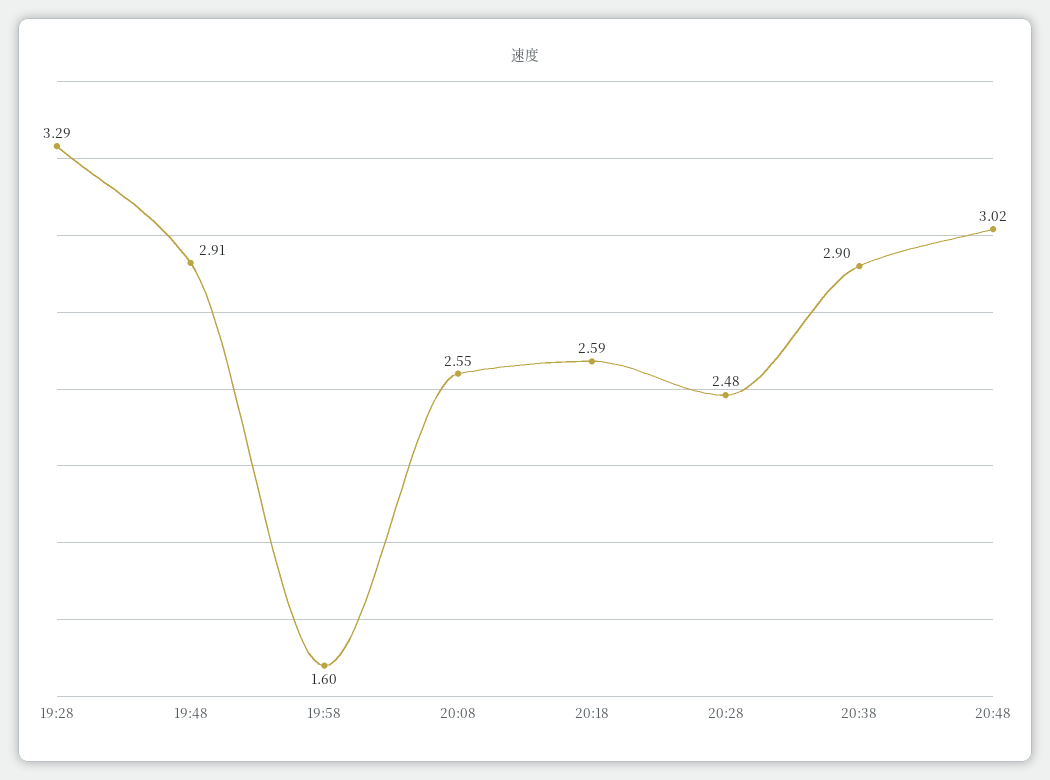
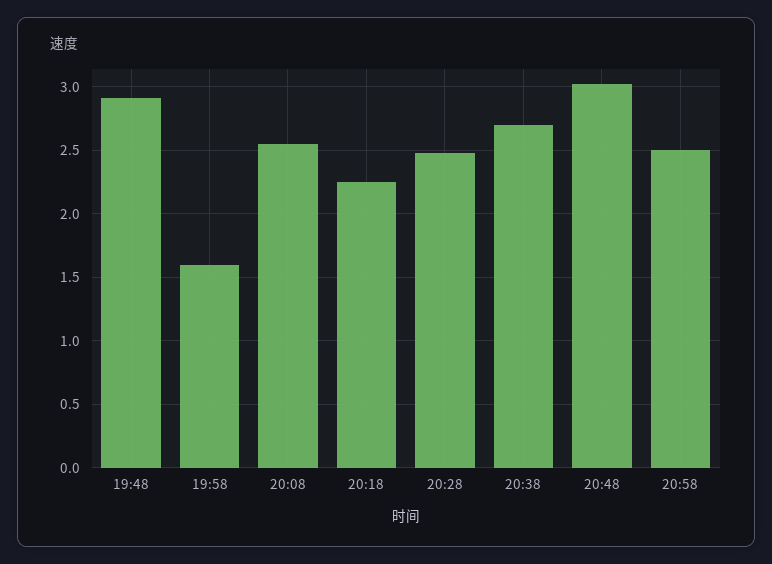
19:28: 3.29 -> none
20:18: 2.59 -> 2.25
20:38: 2.9 -> 2.7
20:58: none -> 2.5

